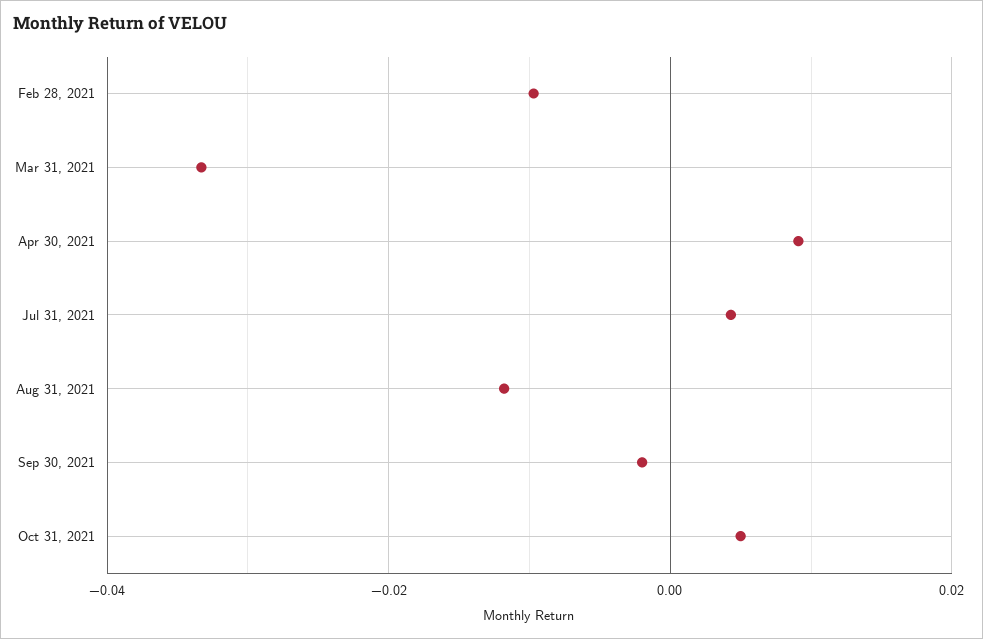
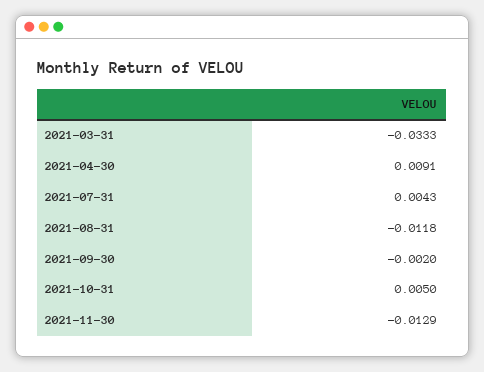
Feb 28, 2021: -0.01 -> none
2021-11-30: none -> -0.0129

